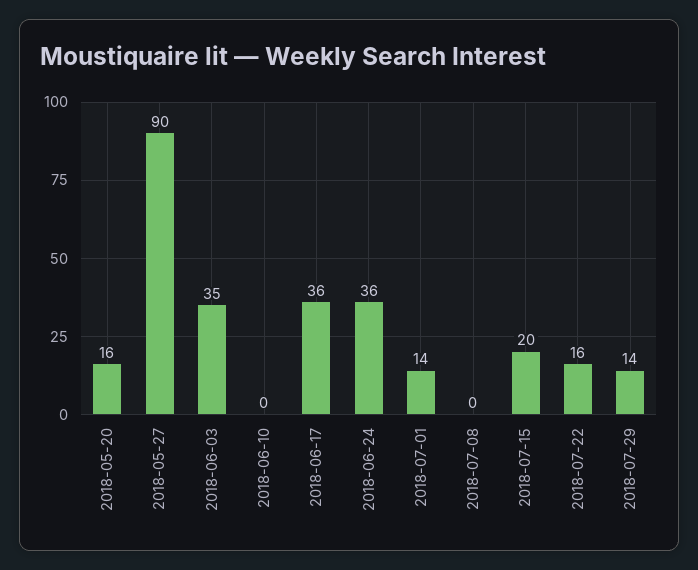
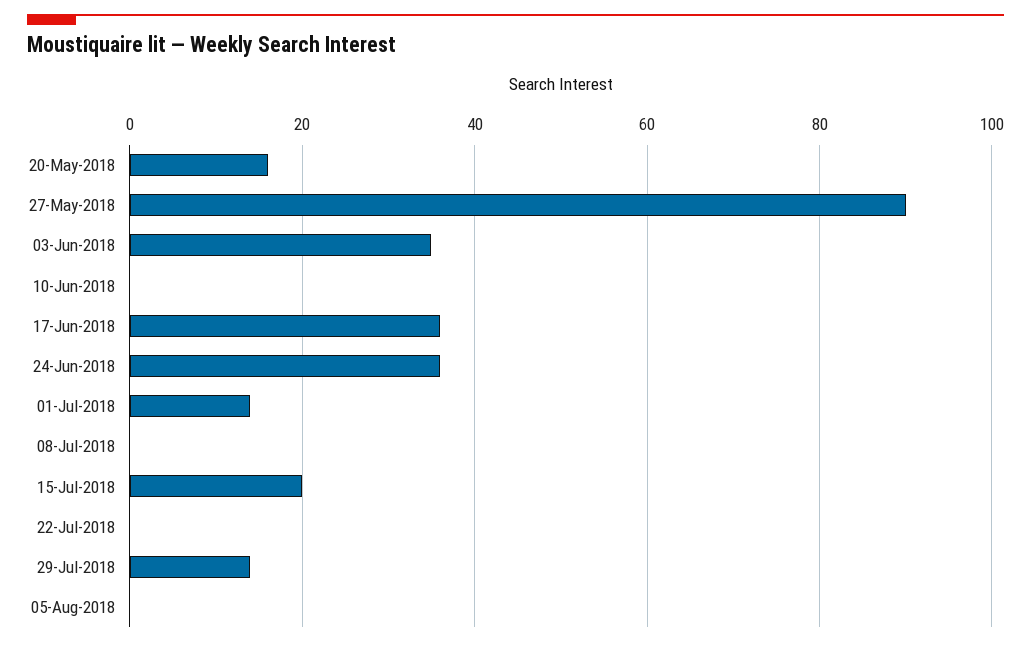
2018-07-22: 16 -> 0
05-Aug-2018: none -> 0

